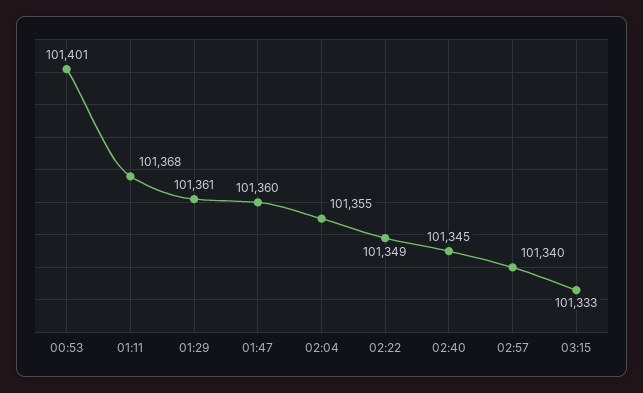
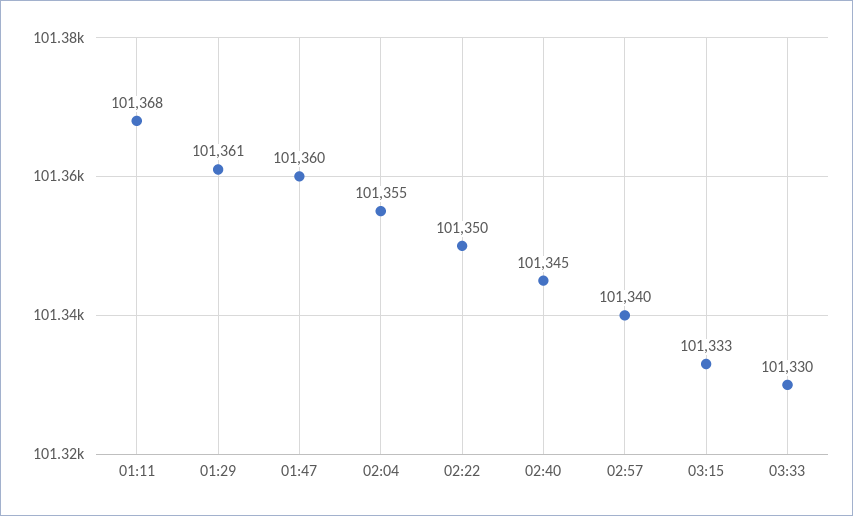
00:53: 101401 -> none
02:22: 101349 -> 101350
03:33: none -> 101330

